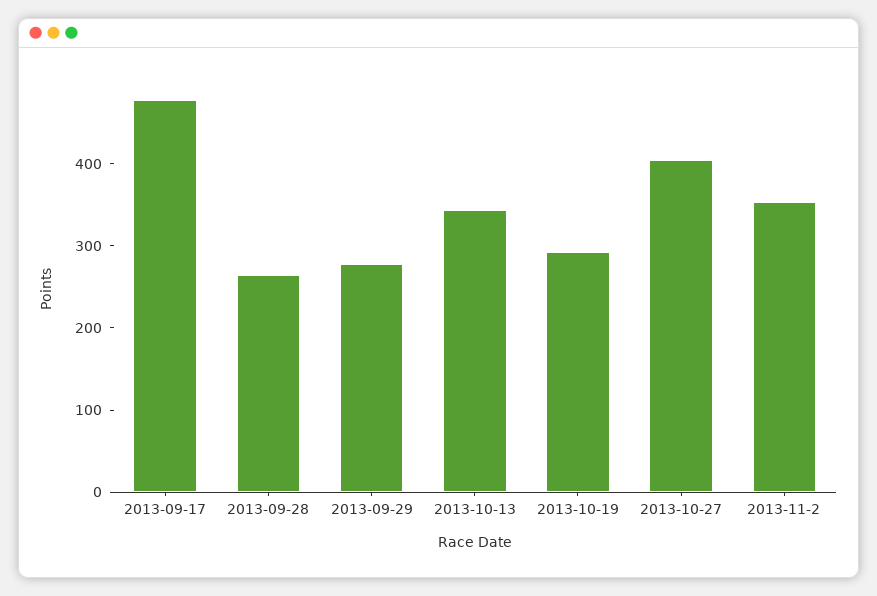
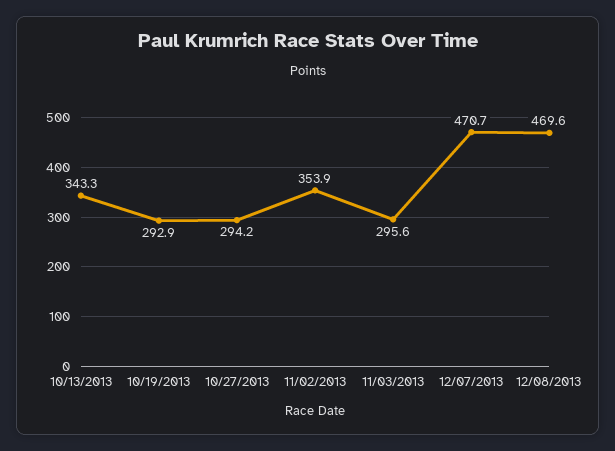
2013-09-17: 480 -> none
2013-09-28: 260 -> none
2013-09-29: 280 -> none
2013-10-27: 400 -> 294.2
11/03/2013: none -> 295.6
12/07/2013: none -> 470.7
12/08/2013: none -> 469.6

